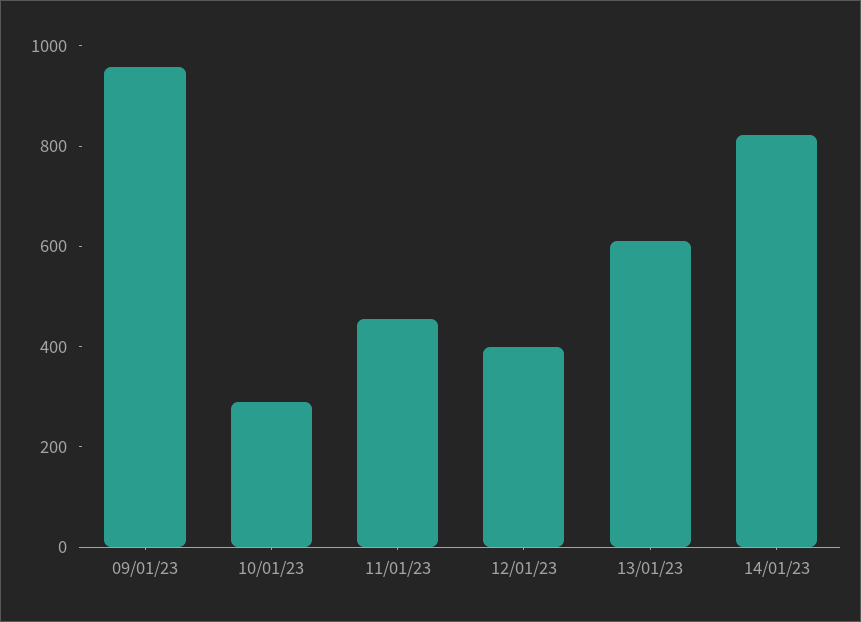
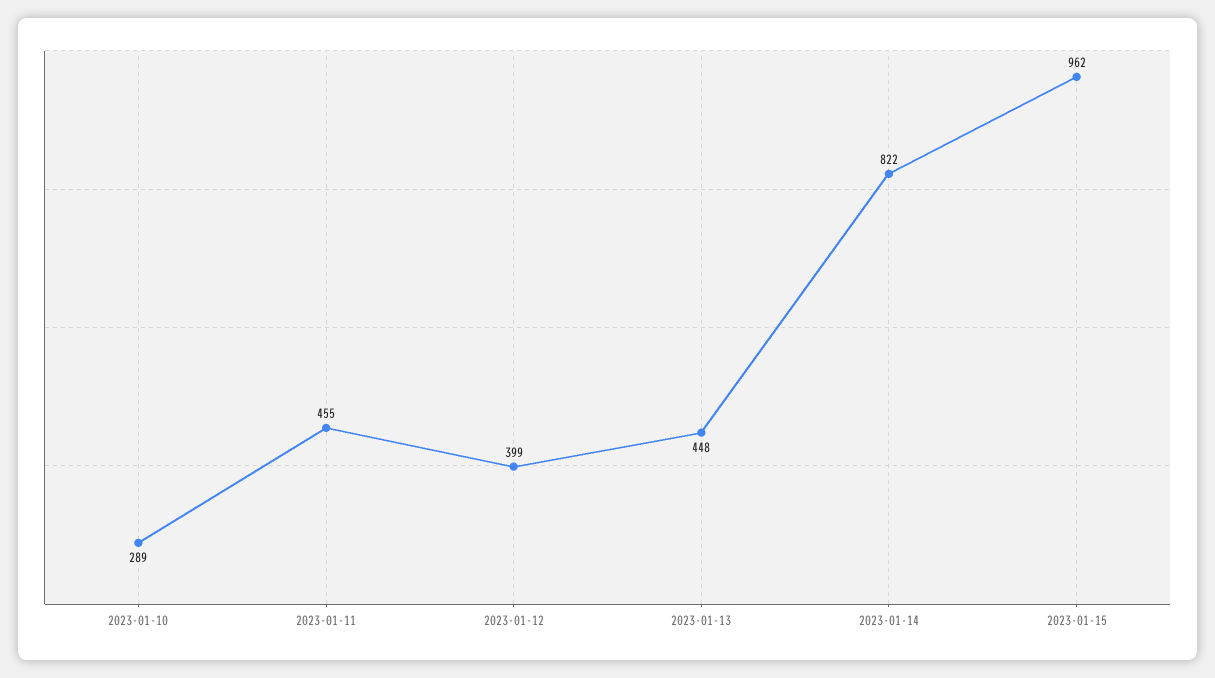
09/01/23: 950 -> none
13/01/23: 600 -> 448
2023-01-15: none -> 962

